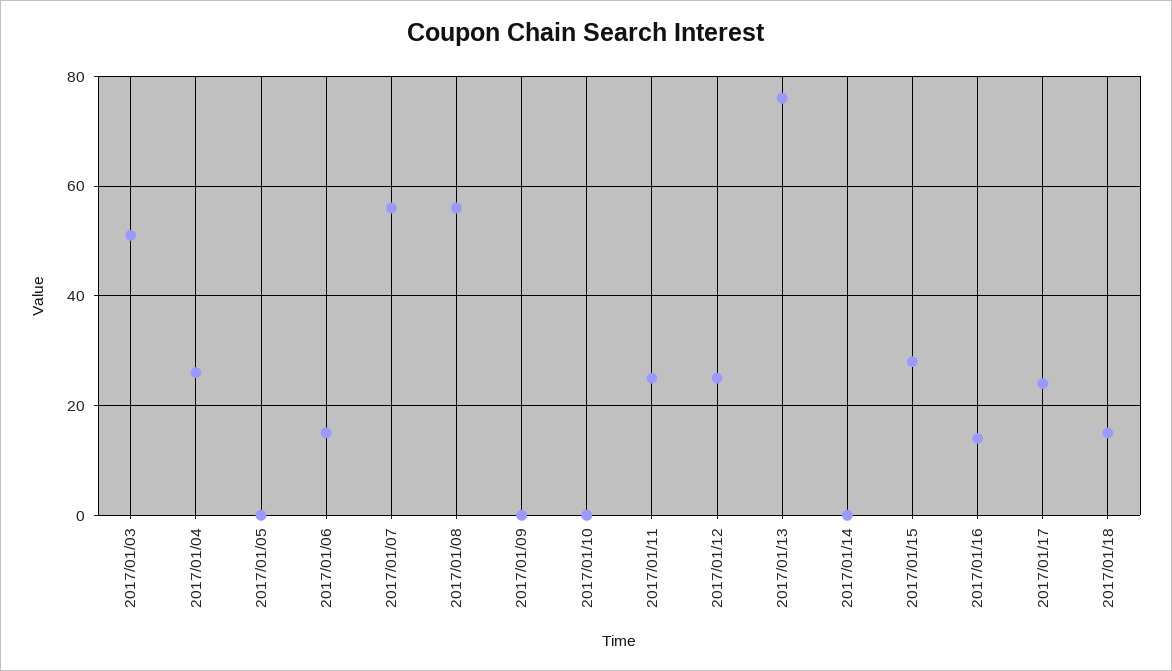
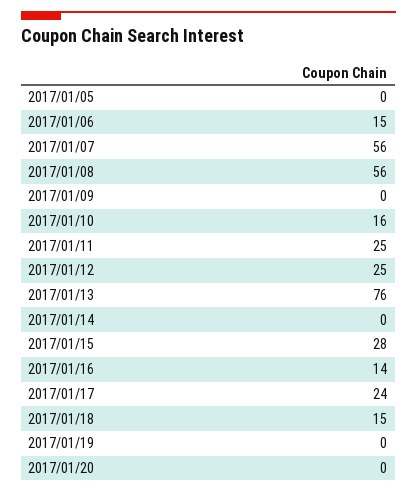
2017/01/03: 50 -> none
2017/01/04: 25 -> none
2017/01/10: 0 -> 16
2017/01/19: none -> 0
2017/01/20: none -> 0

